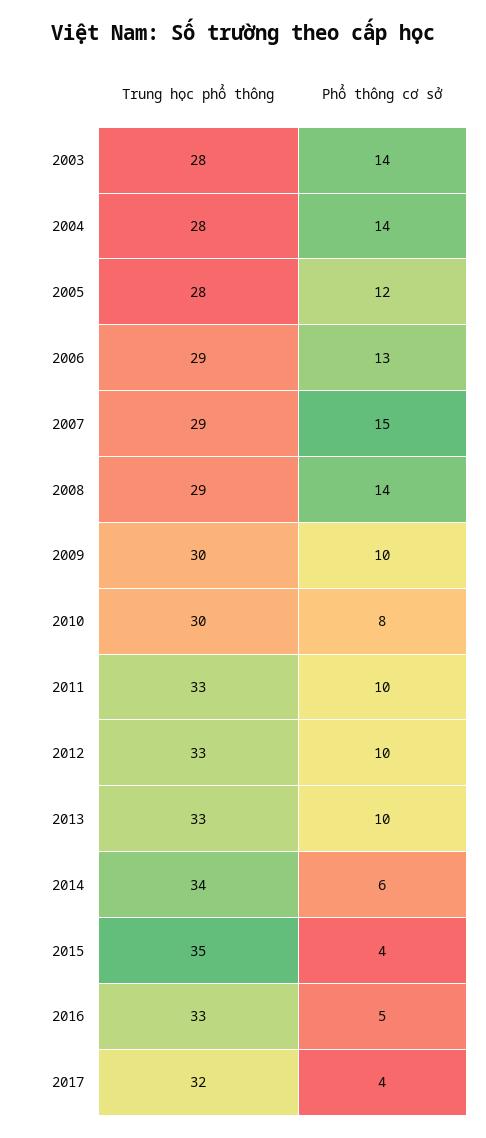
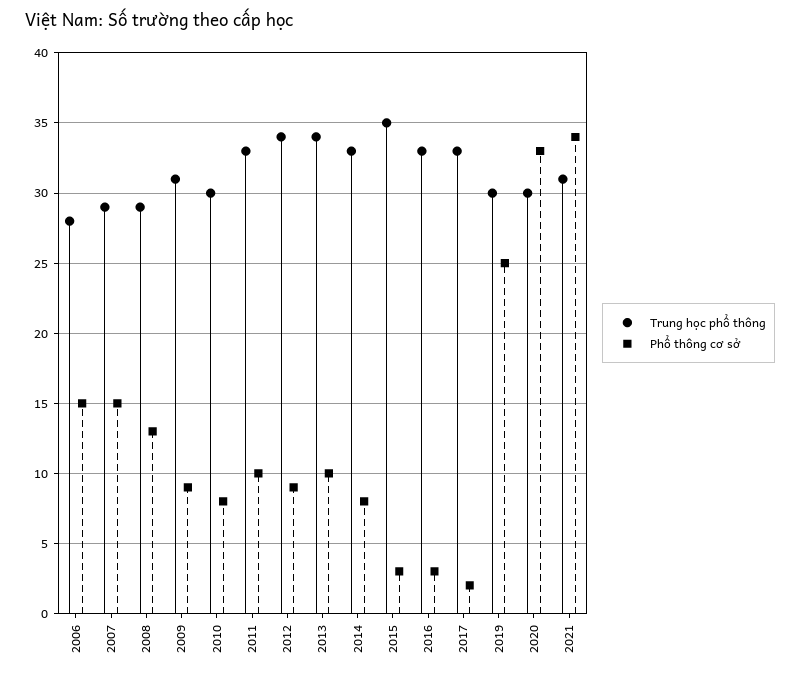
Trung học phổ thông, 2003: 28 -> none
Phổ thông cơ sở, 2003: 14 -> none
Trung học phổ thông, 2004: 28 -> none
Phổ thông cơ sở, 2004: 14 -> none
Trung học phổ thông, 2005: 28 -> none
Phổ thông cơ sở, 2005: 12 -> none
Trung học phổ thông, 2006: 29 -> 28
Phổ thông cơ sở, 2006: 13 -> 15
Phổ thông cơ sở, 2008: 14 -> 13
Trung học phổ thông, 2009: 30 -> 31
Phổ thông cơ sở, 2009: 10 -> 9
Trung học phổ thông, 2012: 33 -> 34
Phổ thông cơ sở, 2012: 10 -> 9
Trung học phổ thông, 2013: 33 -> 34
Trung học phổ thông, 2014: 34 -> 33
Phổ thông cơ sở, 2014: 6 -> 8
Phổ thông cơ sở, 2015: 4 -> 3
Phổ thông cơ sở, 2016: 5 -> 3
Trung học phổ thông, 2017: 32 -> 33
Phổ thông cơ sở, 2017: 4 -> 2
Trung học phổ thông, 2019: none -> 30
Phổ thông cơ sở, 2019: none -> 25
Trung học phổ thông, 2020: none -> 30
Phổ thông cơ sở, 2020: none -> 33
Trung học phổ thông, 2021: none -> 31
Phổ thông cơ sở, 2021: none -> 34

